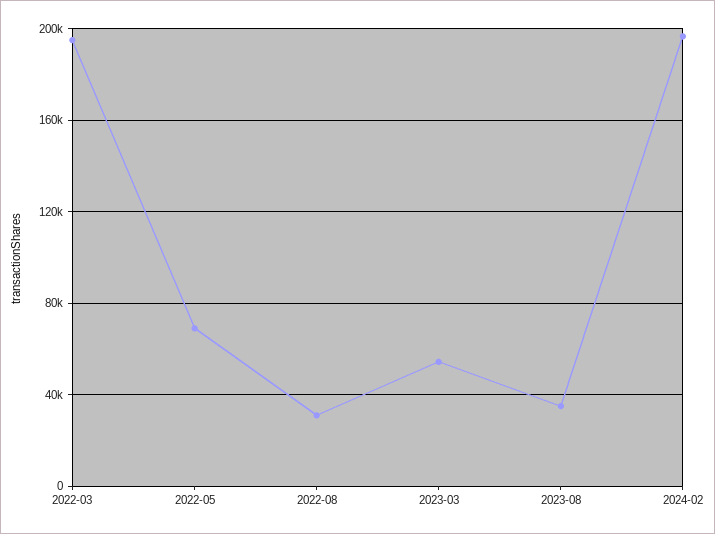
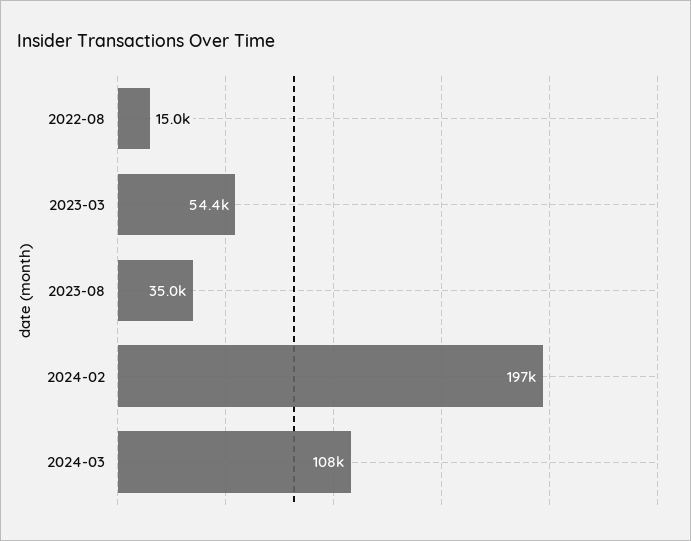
2022-03: 195000 -> none
2022-05: 70000 -> none
2022-08: 30000 -> 15000
2024-03: none -> 108000

